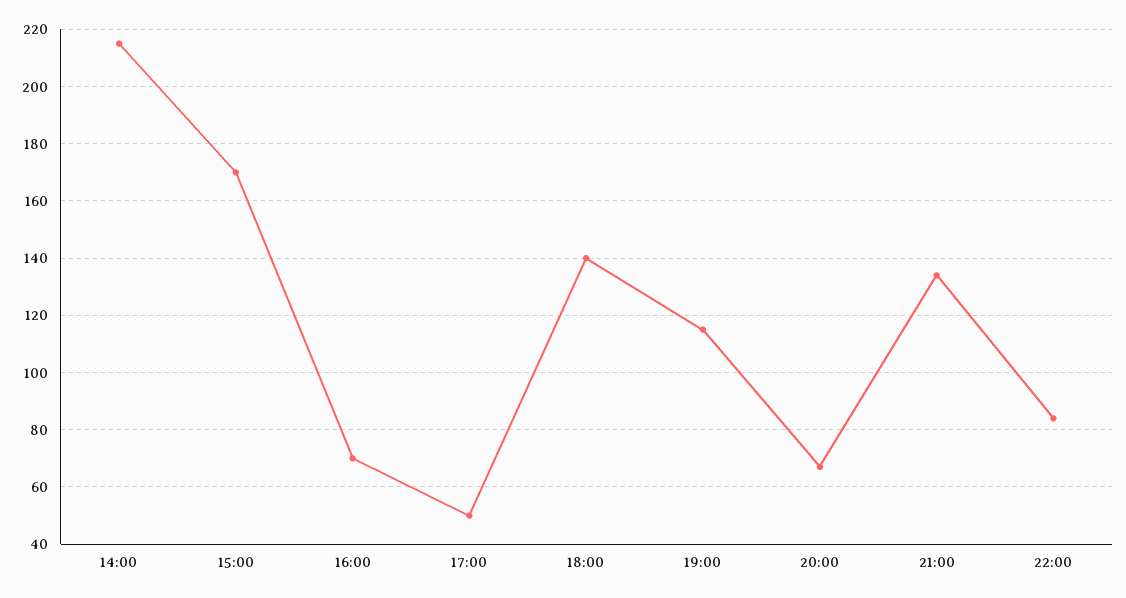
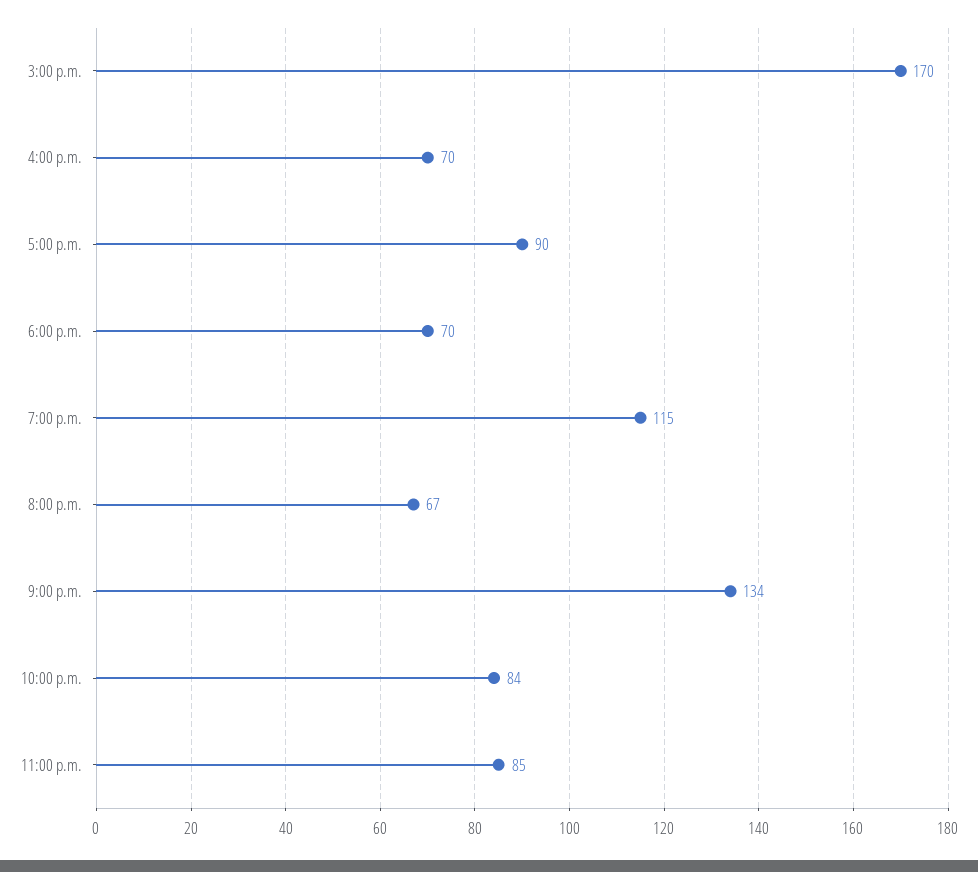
14:00: 215 -> none
17:00: 50 -> 90
18:00: 140 -> 70
11:00 p.m.: none -> 85

